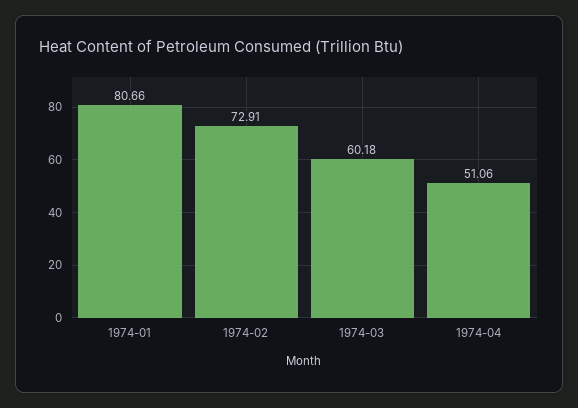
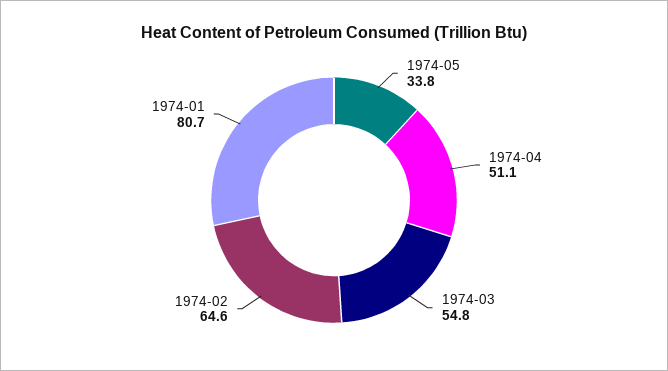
1974-02: 72.91 -> 64.6
1974-03: 60.18 -> 54.8
1974-05: none -> 33.8

